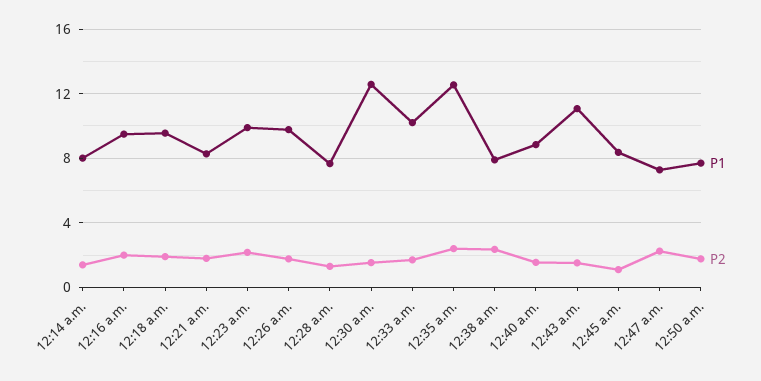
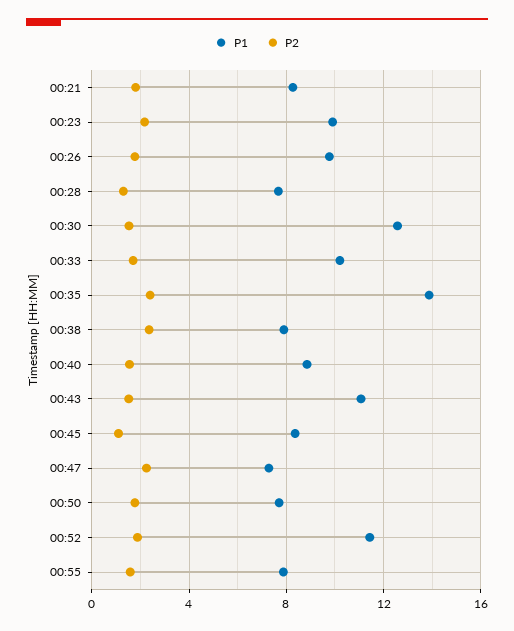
P1, 12:14 a.m.: 8 -> none
P2, 12:14 a.m.: 1.5 -> none
P1, 12:16 a.m.: 9.5 -> none
P2, 12:16 a.m.: 2 -> none
P1, 12:18 a.m.: 9.5 -> none
P2, 12:18 a.m.: 2 -> none
P1, 12:35 a.m.: 12.5 -> 14
P1, 00:52: none -> 11.5
P2, 00:52: none -> 2
P1, 00:55: none -> 8
P2, 00:55: none -> 1.5

